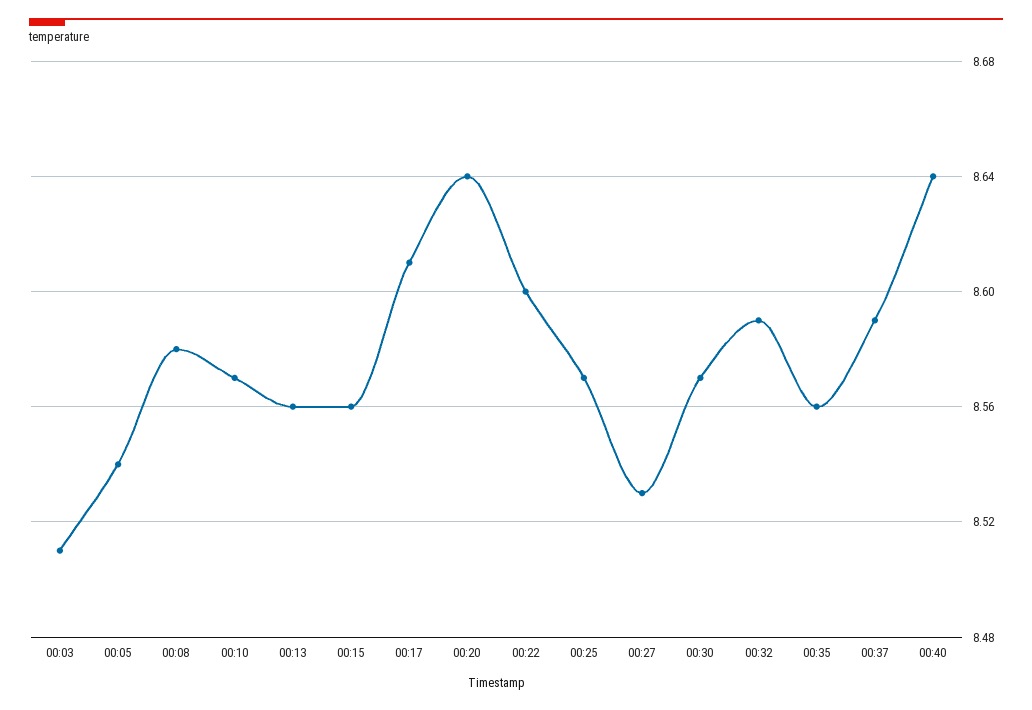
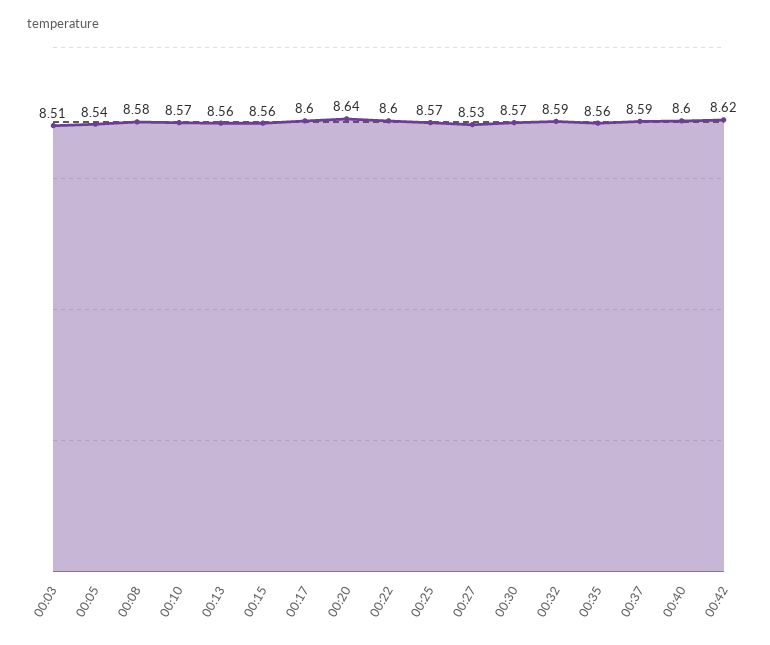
00:17: 8.61 -> 8.6
00:40: 8.64 -> 8.6
00:42: none -> 8.62

